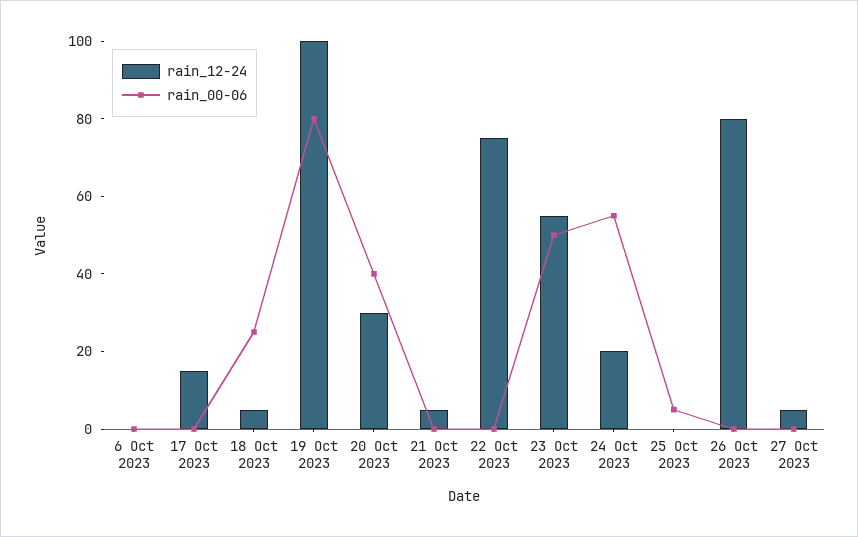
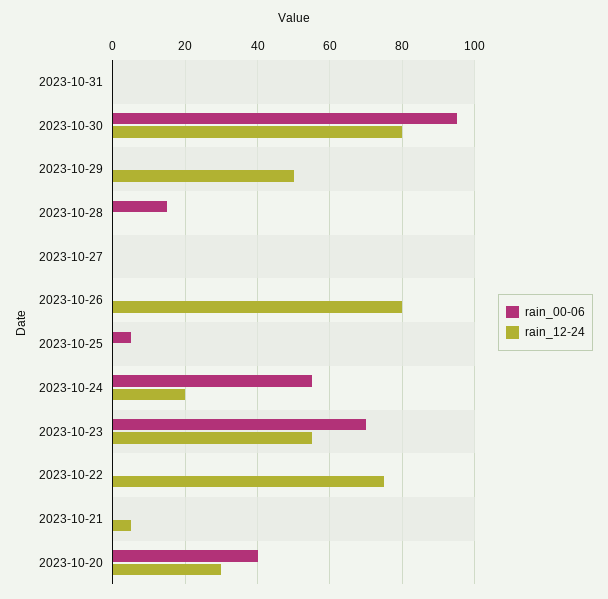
rain_12-24, 6 Oct 2023: 0 -> none
rain_00-06, 6 Oct 2023: 0 -> none
rain_12-24, 17 Oct 2023: 15 -> none
rain_00-06, 17 Oct 2023: 0 -> none
rain_12-24, 18 Oct 2023: 5 -> none
rain_00-06, 18 Oct 2023: 25 -> none
rain_12-24, 19 Oct 2023: 100 -> none
rain_00-06, 19 Oct 2023: 80 -> none
rain_00-06, 23 Oct 2023: 50 -> 70
rain_12-24, 27 Oct 2023: 5 -> 0
rain_00-06, 2023-10-31: none -> 0
rain_12-24, 2023-10-31: none -> 0
rain_00-06, 2023-10-30: none -> 95
rain_12-24, 2023-10-30: none -> 80
rain_00-06, 2023-10-29: none -> 0
rain_12-24, 2023-10-29: none -> 50
rain_00-06, 2023-10-28: none -> 15
rain_12-24, 2023-10-28: none -> 0

